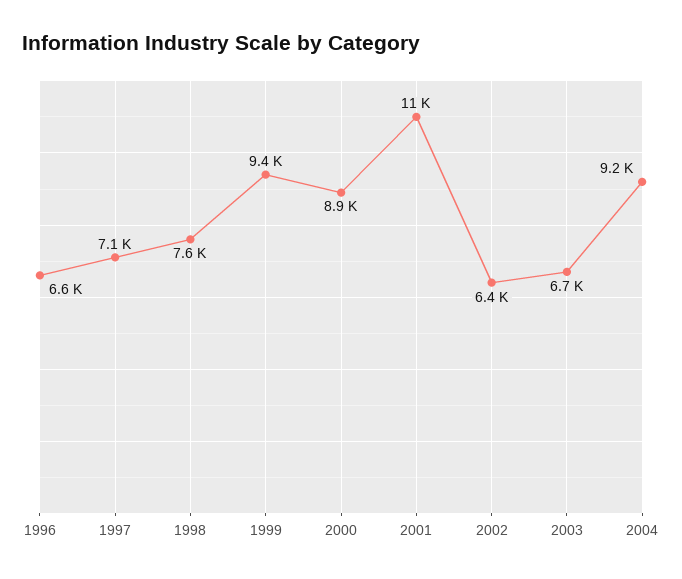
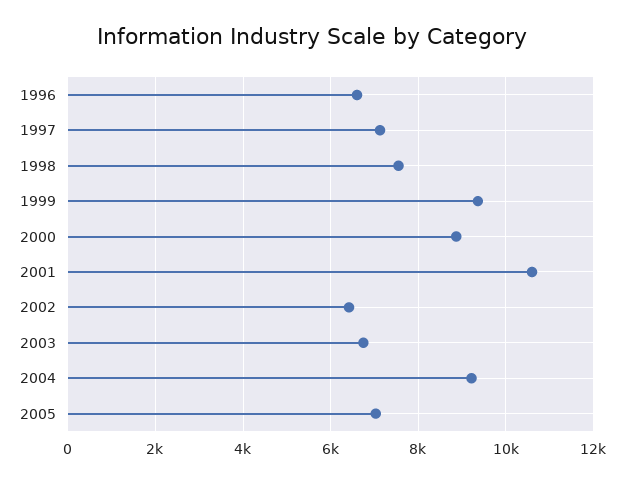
2005: none -> 7000

